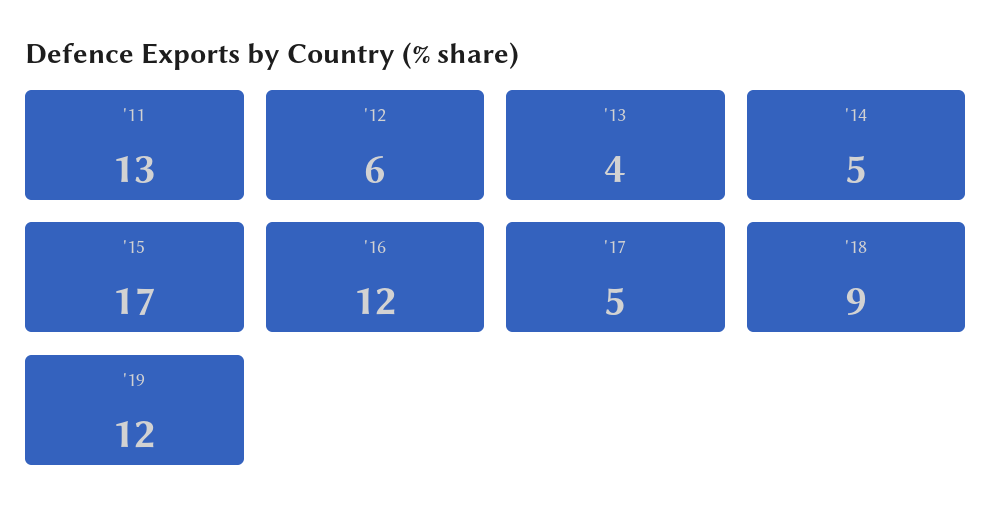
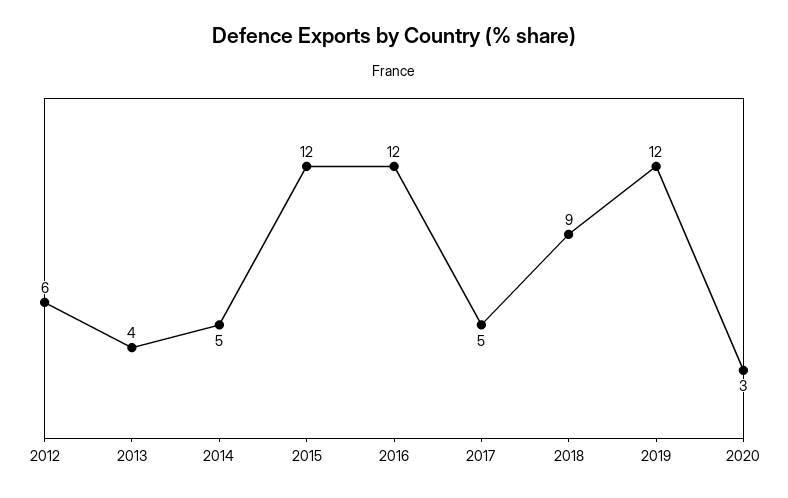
'11: 13 -> none
'15: 17 -> 12
2020: none -> 3

